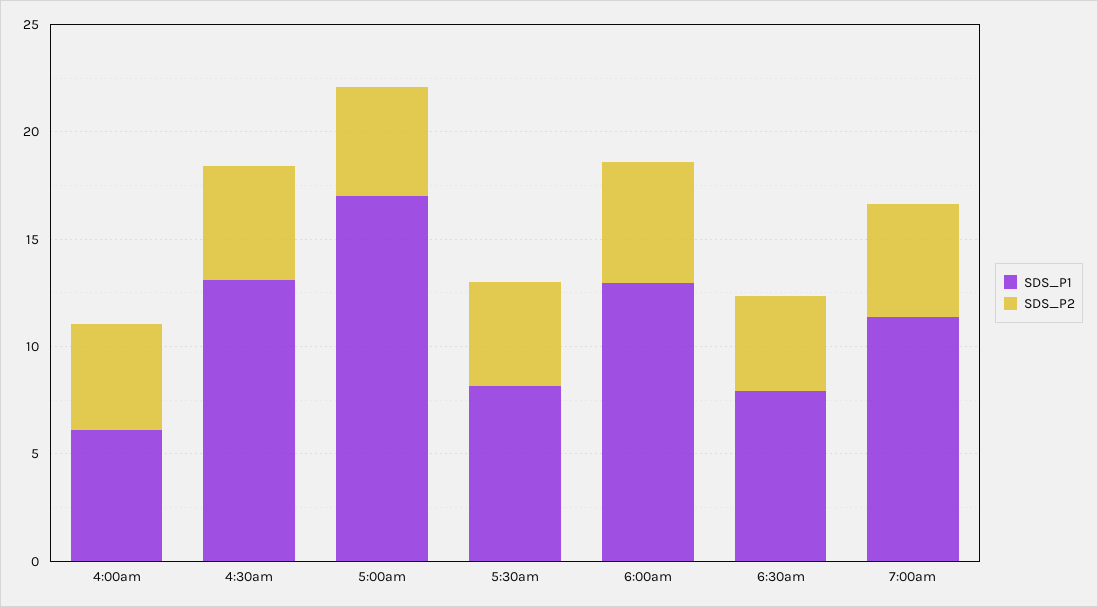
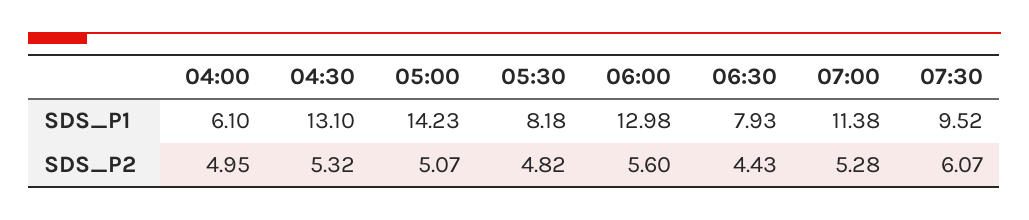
SDS_P1, 5:00am: 17 -> 14.23
SDS_P1, 07:30: none -> 9.52
SDS_P2, 07:30: none -> 6.07

